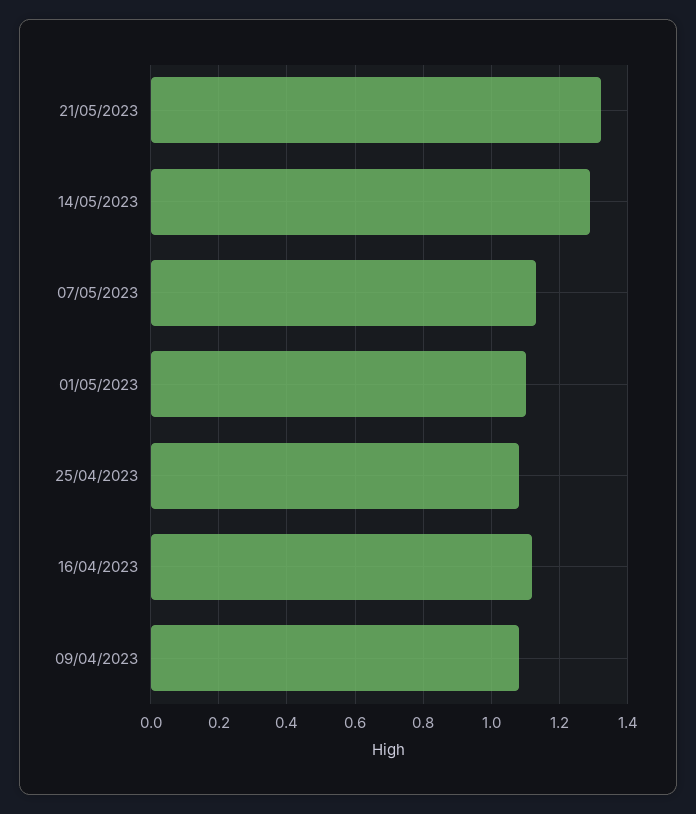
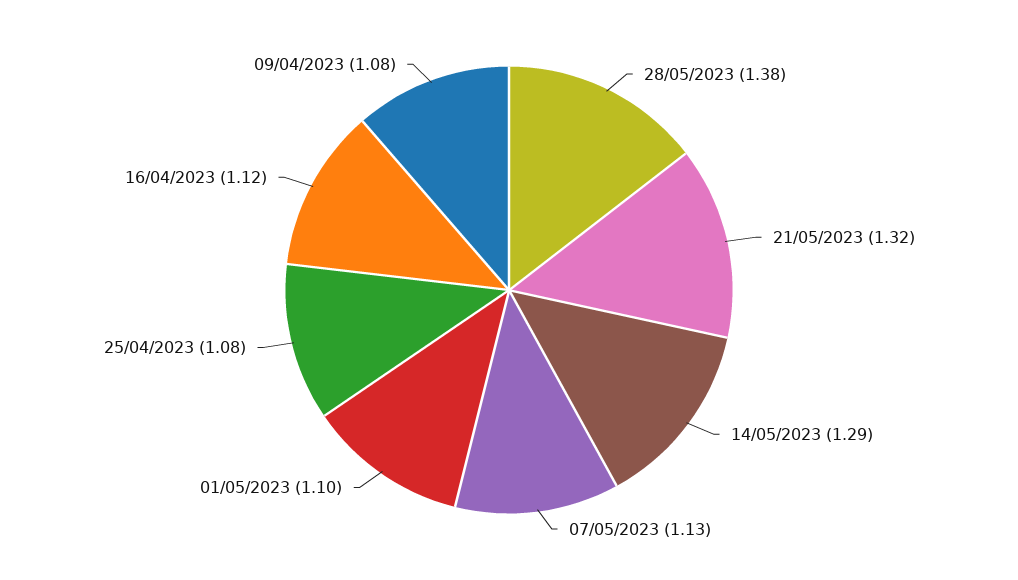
28/05/2023: none -> 1.38

